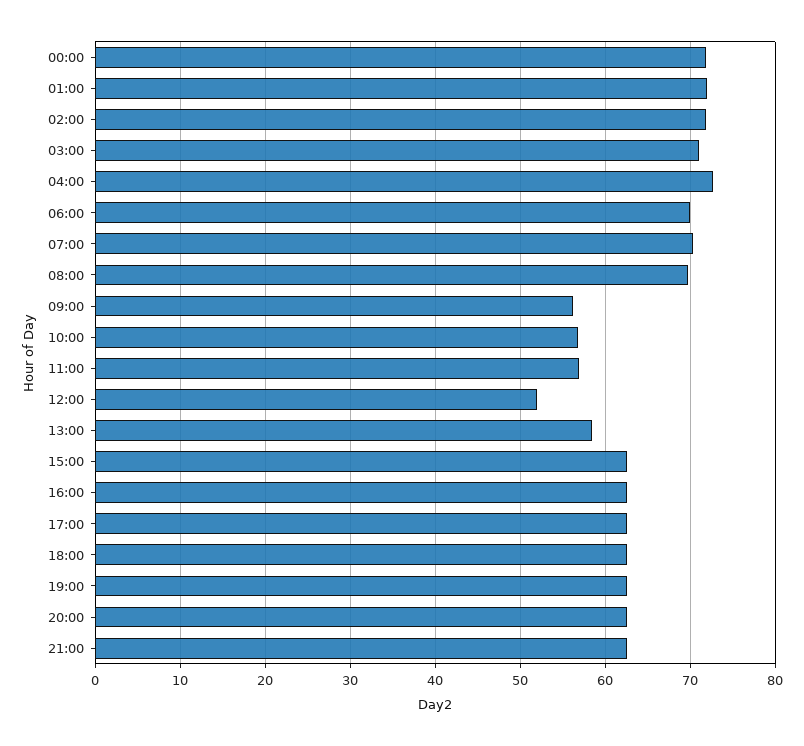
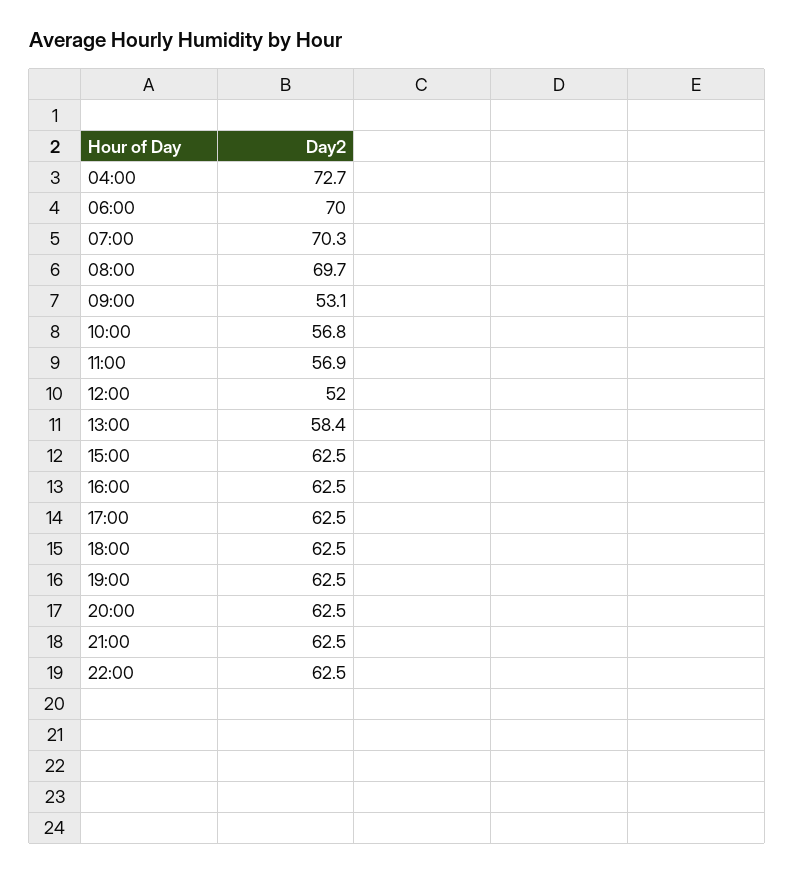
00:00: 72 -> none
01:00: 72 -> none
02:00: 72 -> none
03:00: 71 -> none
09:00: 56 -> 53.1
22:00: none -> 62.5

